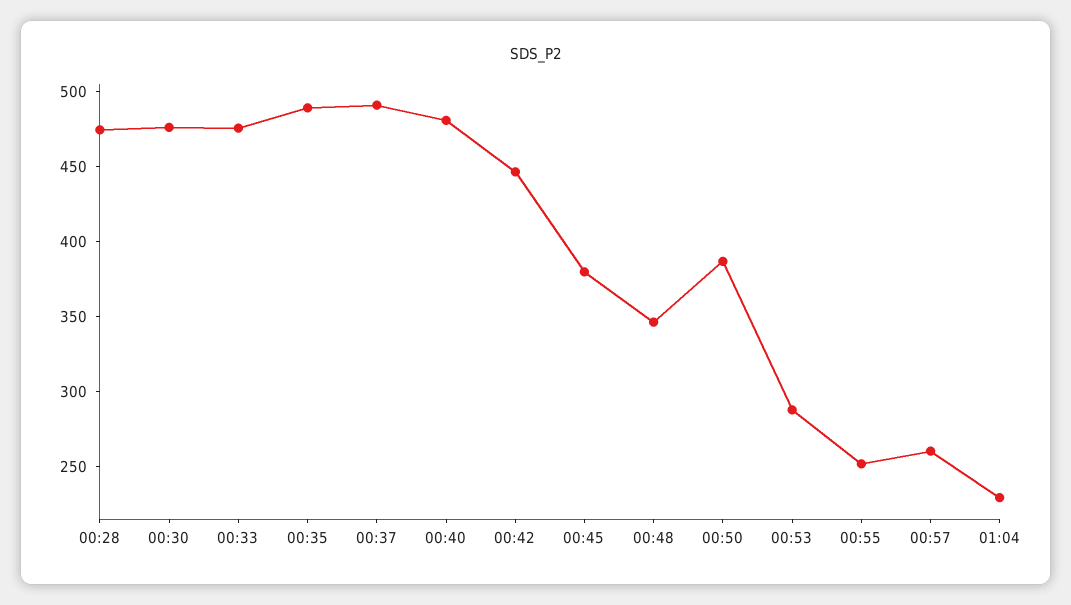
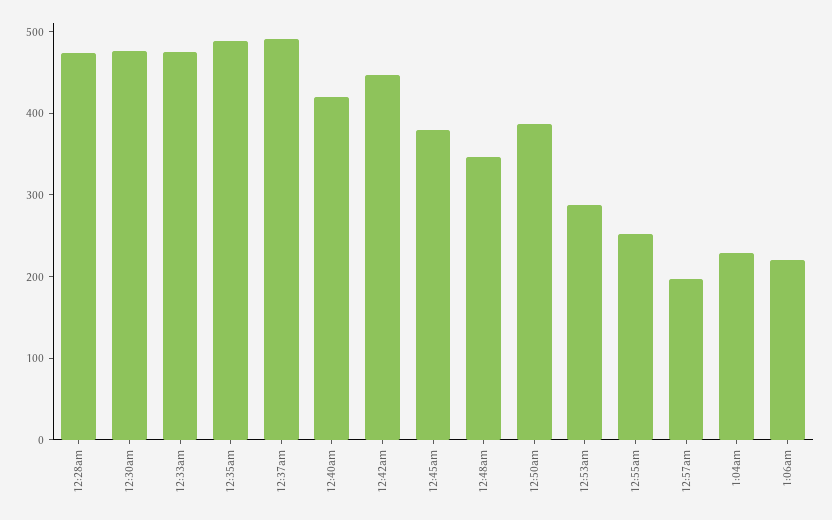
00:40: 480 -> 420
00:57: 260 -> 200
1:06am: none -> 220

